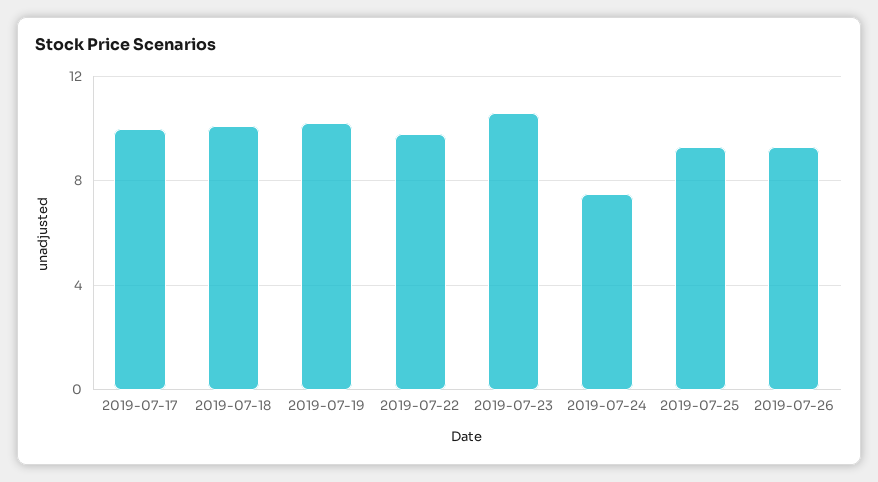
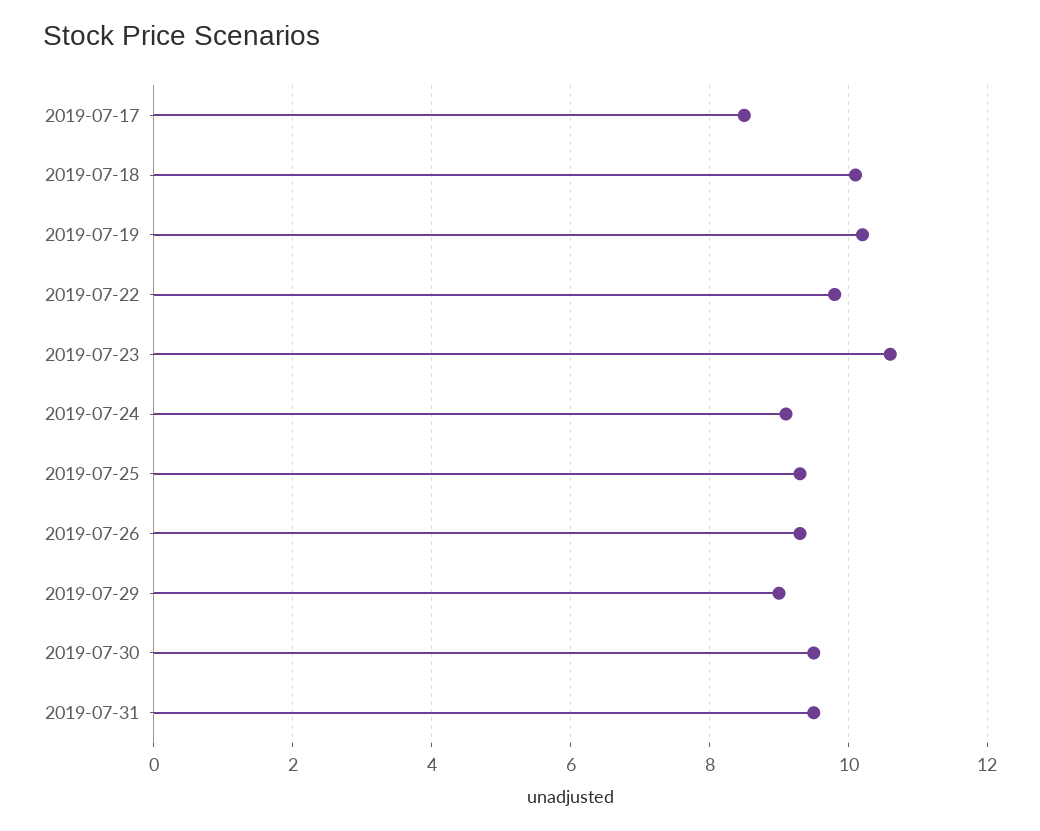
2019-07-17: 10 -> 8.5
2019-07-24: 7.5 -> 9
2019-07-29: none -> 9
2019-07-30: none -> 9.5
2019-07-31: none -> 9.5

